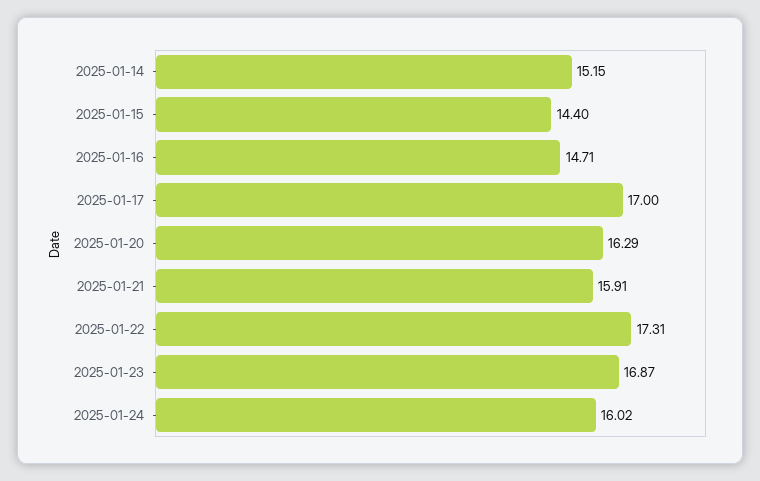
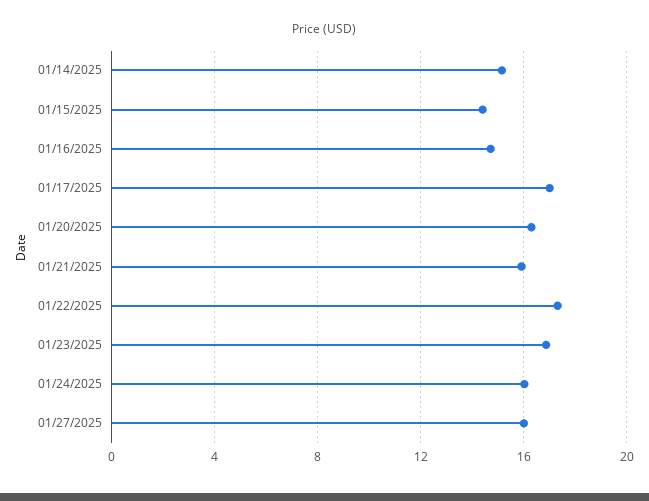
01/27/2025: none -> 16

